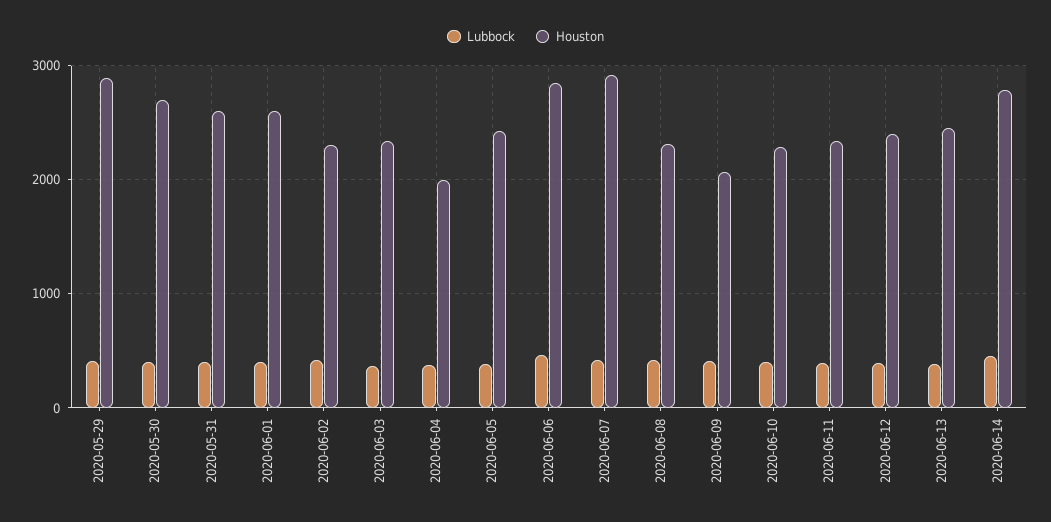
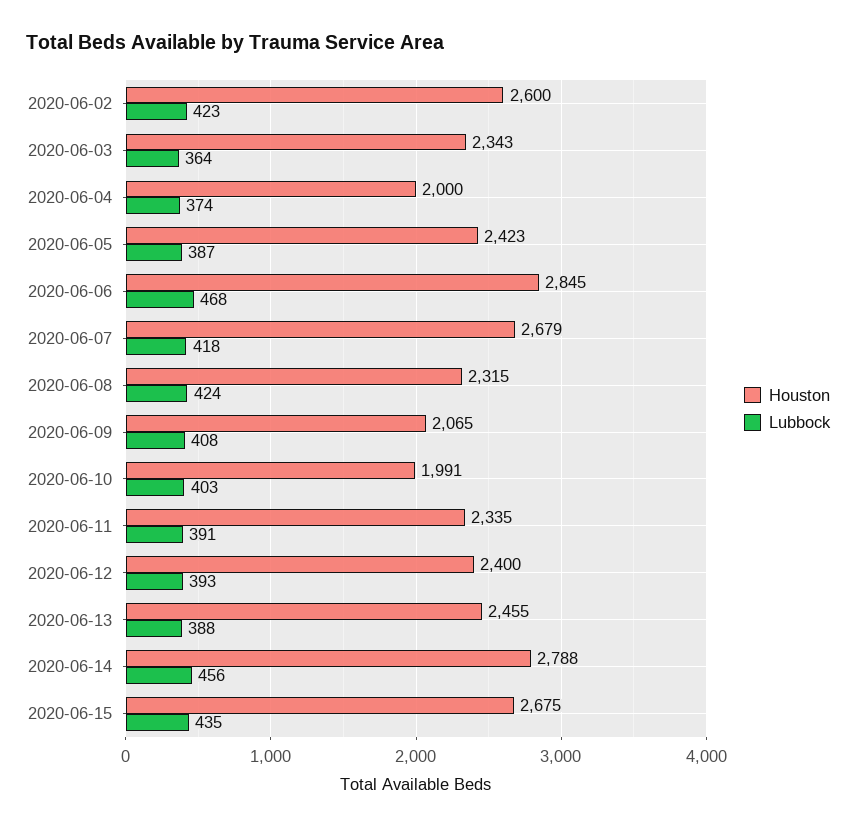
Lubbock, 2020-05-29: 400 -> none
Houston, 2020-05-29: 2900 -> none
Lubbock, 2020-05-30: 400 -> none
Houston, 2020-05-30: 2700 -> none
Lubbock, 2020-05-31: 400 -> none
Houston, 2020-05-31: 2600 -> none
Lubbock, 2020-06-01: 400 -> none
Houston, 2020-06-01: 2600 -> none
Houston, 2020-06-02: 2300 -> 2600
Houston, 2020-06-07: 2900 -> 2679
Houston, 2020-06-10: 2300 -> 1991
Houston, 2020-06-15: none -> 2675
Lubbock, 2020-06-15: none -> 435

